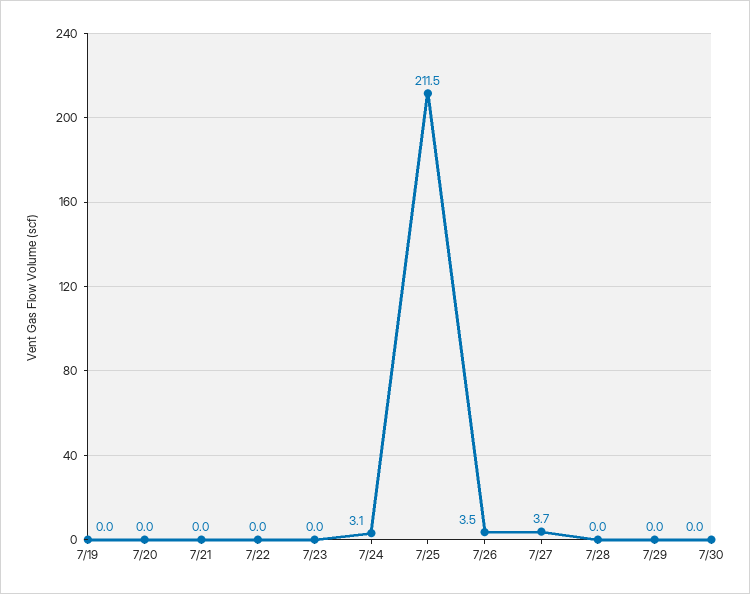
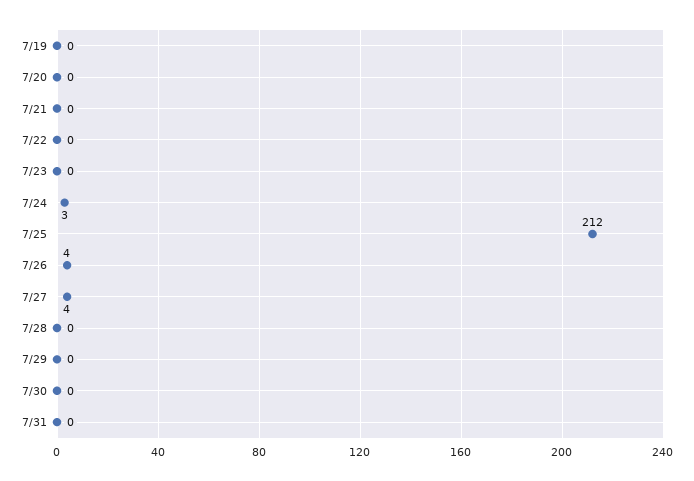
7/31: none -> 0

